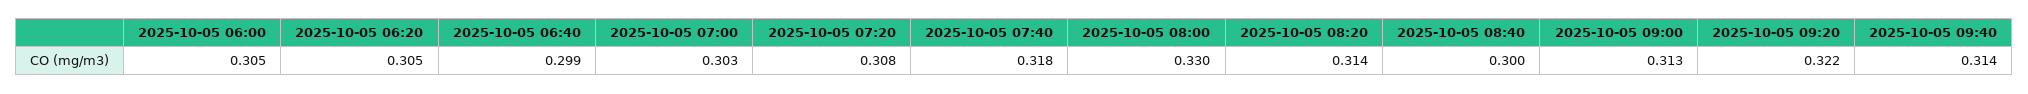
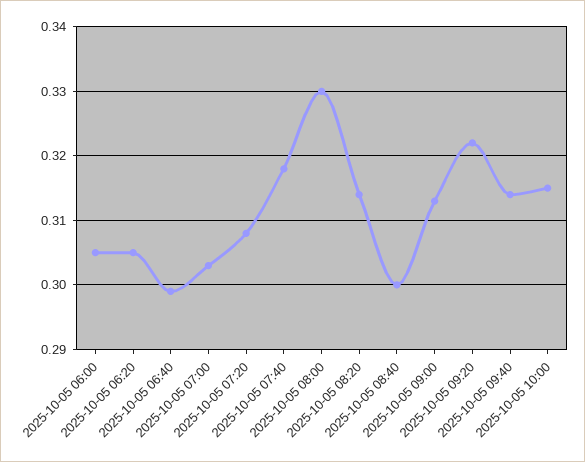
2025-10-05 10:00: none -> 0.315

